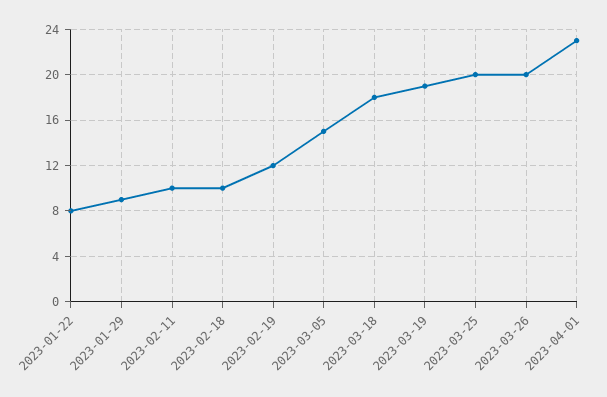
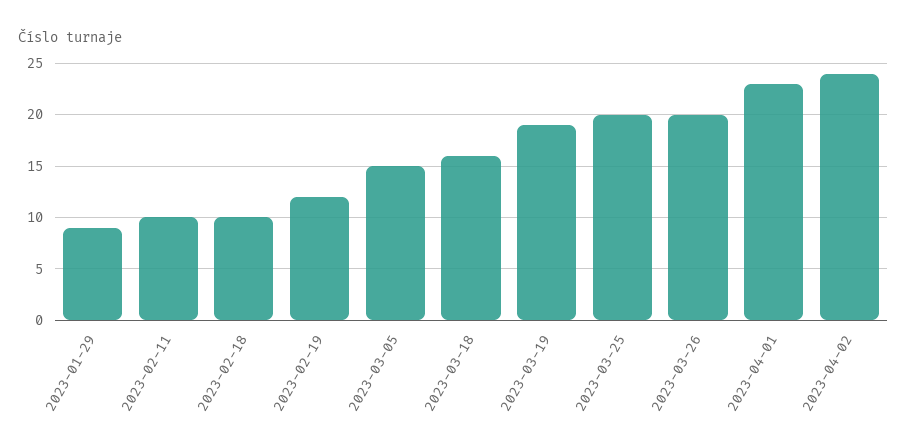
2023-01-22: 8 -> none
2023-03-18: 18 -> 16
2023-04-02: none -> 24

